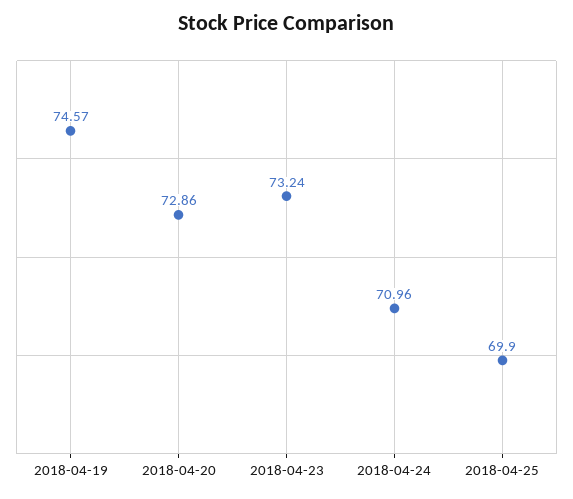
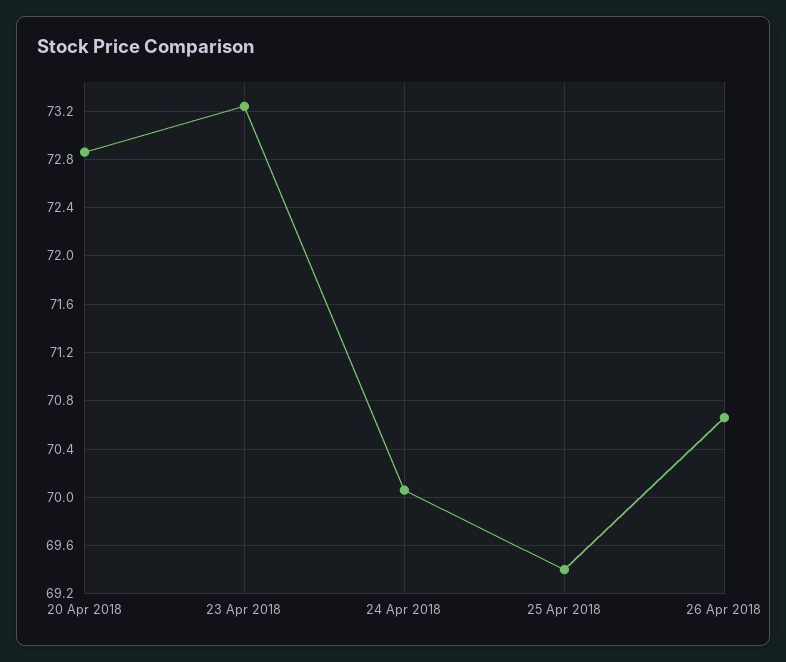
2018-04-19: 74.57 -> none
2018-04-24: 70.96 -> 70.05
2018-04-25: 69.9 -> 69.4
26 Apr 2018: none -> 70.65

